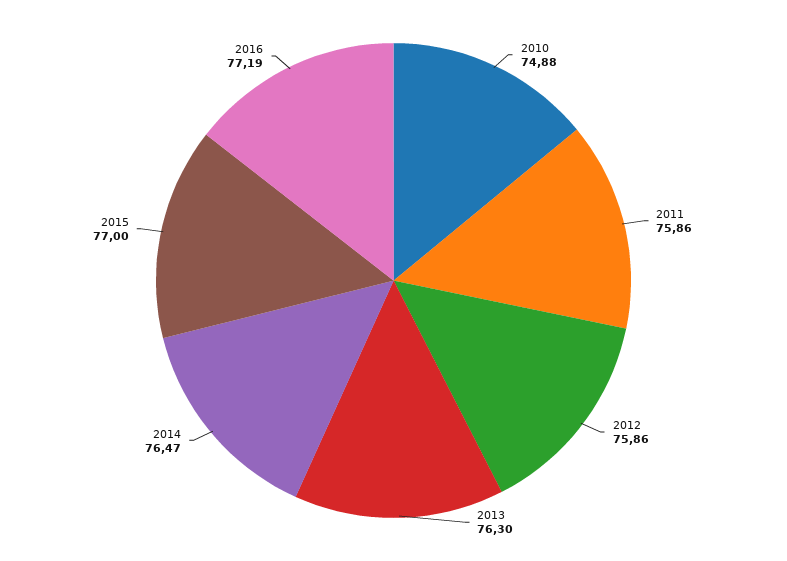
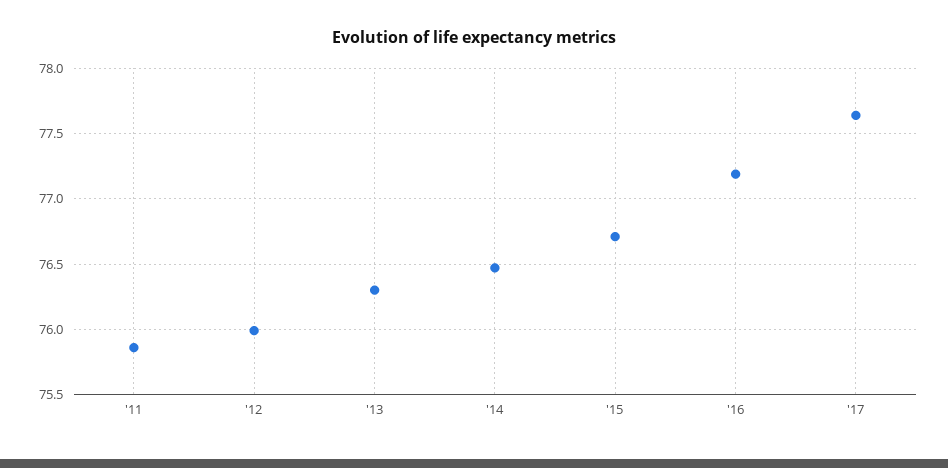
2010: 74.88 -> none
2012: 75.86 -> 76
2015: 77 -> 76.7
'17: none -> 77.65

